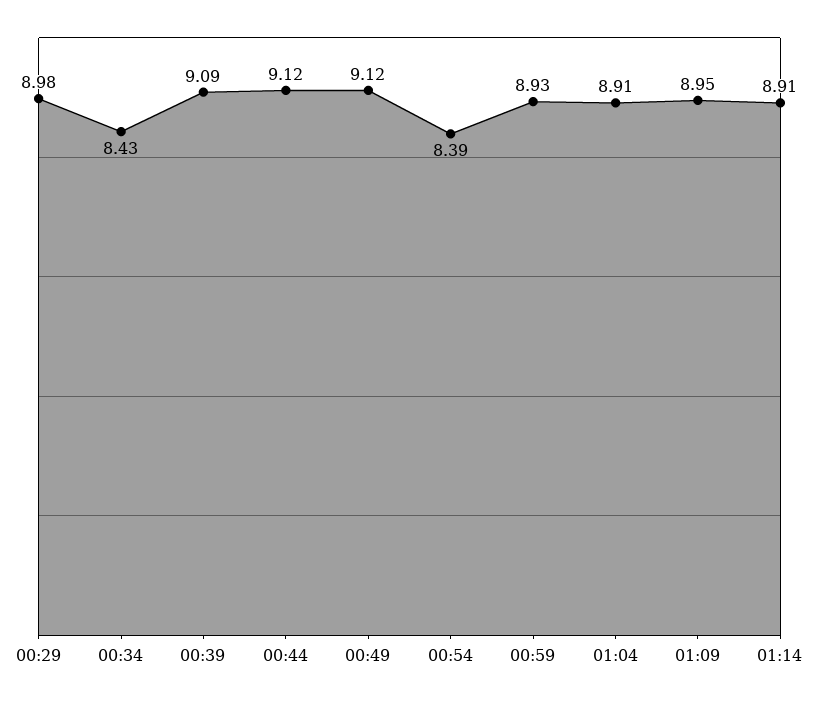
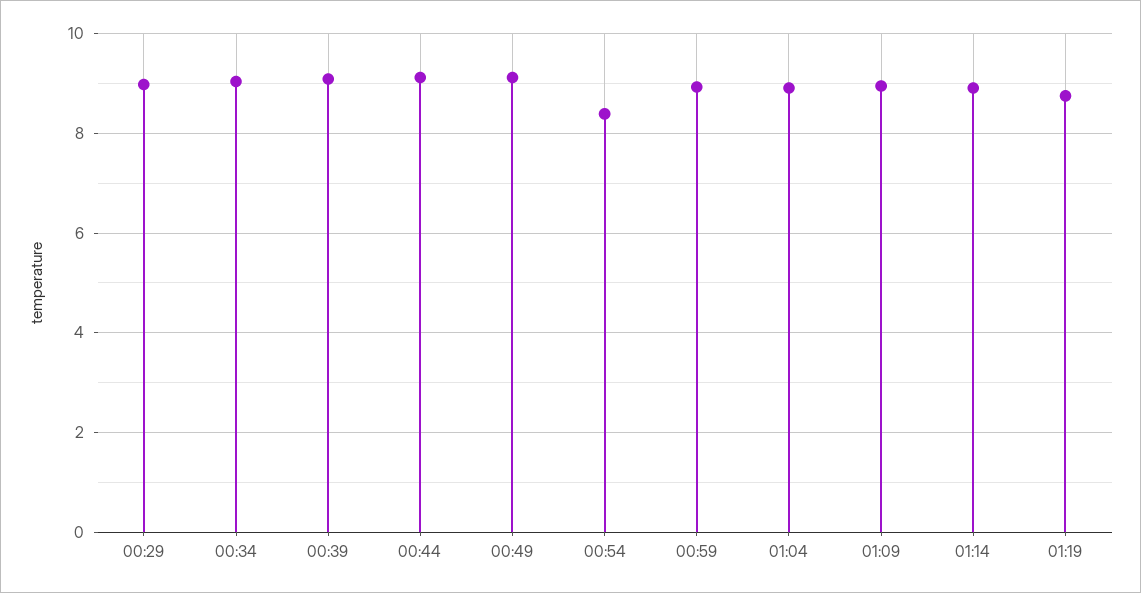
00:34: 8.43 -> 9
01:19: none -> 8.8

